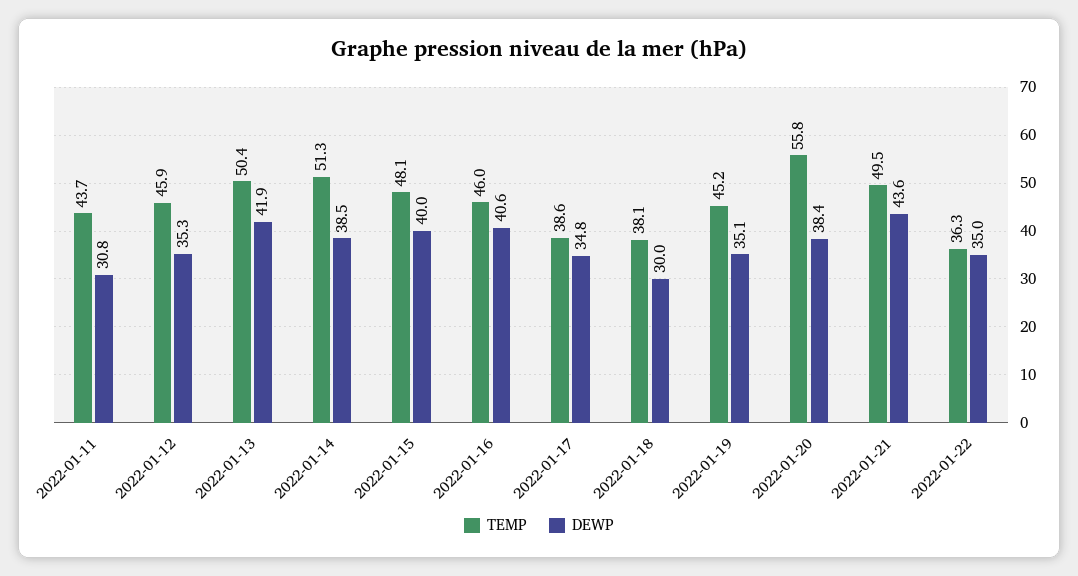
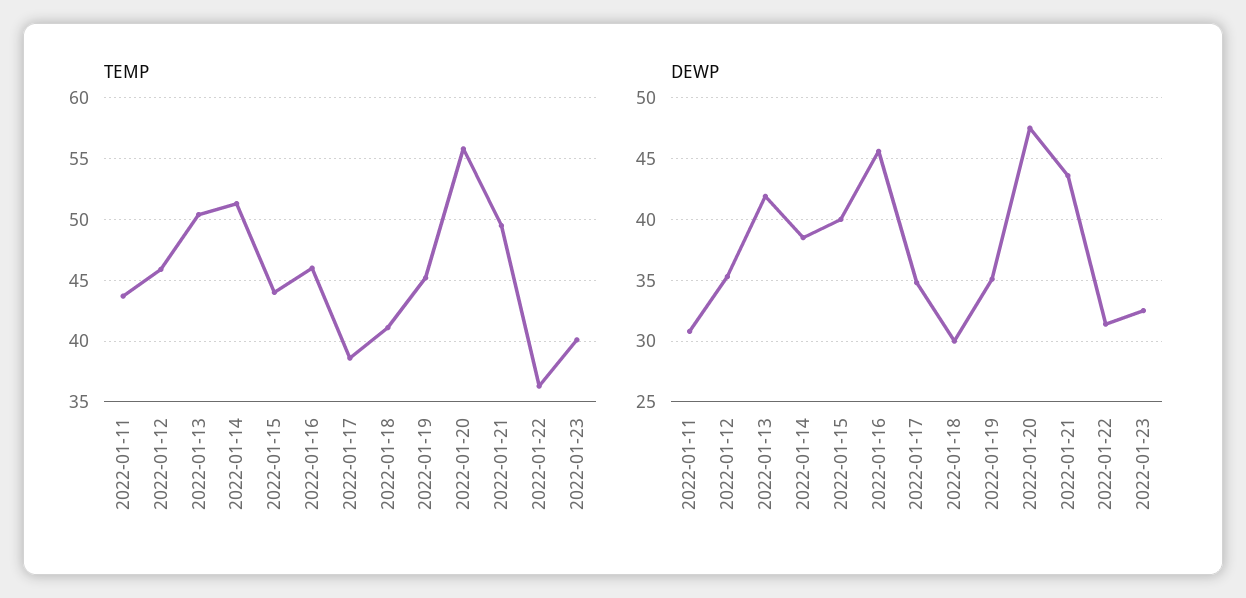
TEMP, 2022-01-15: 48.1 -> 44
DEWP, 2022-01-16: 40.6 -> 45.5
TEMP, 2022-01-18: 38.1 -> 41
DEWP, 2022-01-20: 38.4 -> 47.5
DEWP, 2022-01-22: 35 -> 31.5
TEMP, 2022-01-23: none -> 40
DEWP, 2022-01-23: none -> 32.5

